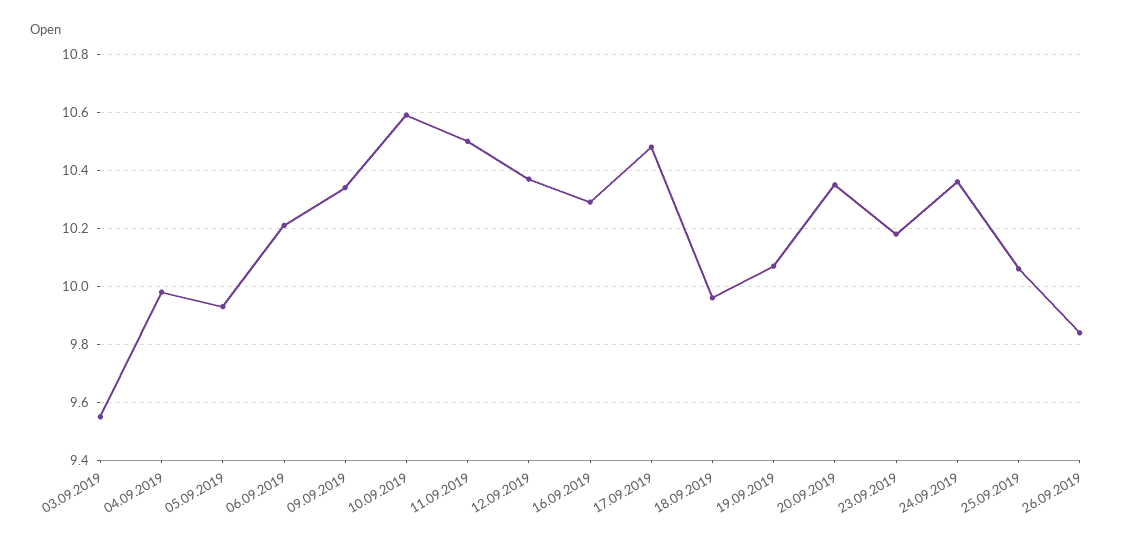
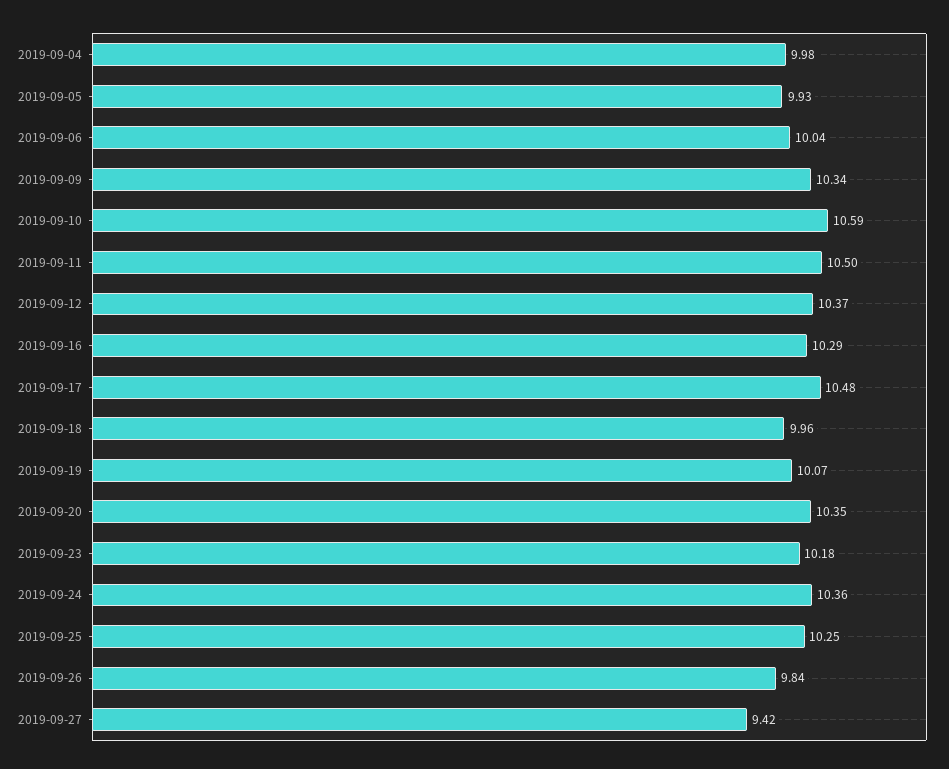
03.09.2019: 9.55 -> none
06.09.2019: 10.2 -> 10.04
25.09.2019: 10.05 -> 10.25
2019-09-27: none -> 9.42

